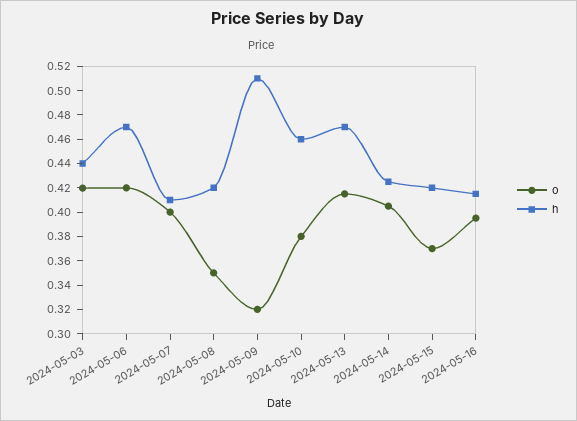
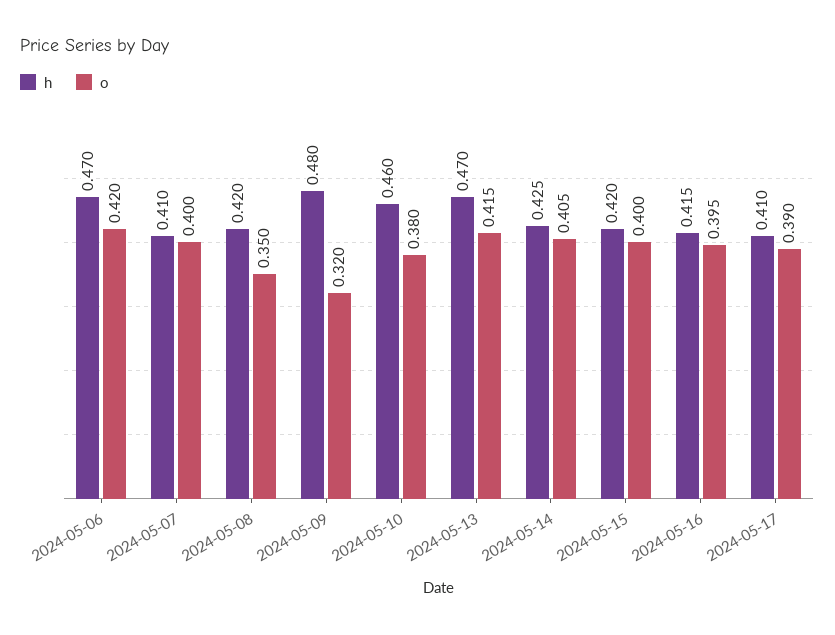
o, 2024-05-03: 0.42 -> none
h, 2024-05-03: 0.44 -> none
h, 2024-05-09: 0.51 -> 0.48
o, 2024-05-15: 0.37 -> 0.4
h, 2024-05-17: none -> 0.41
o, 2024-05-17: none -> 0.39

